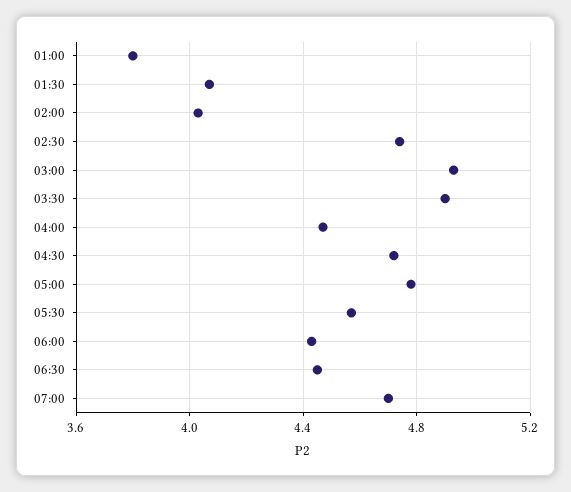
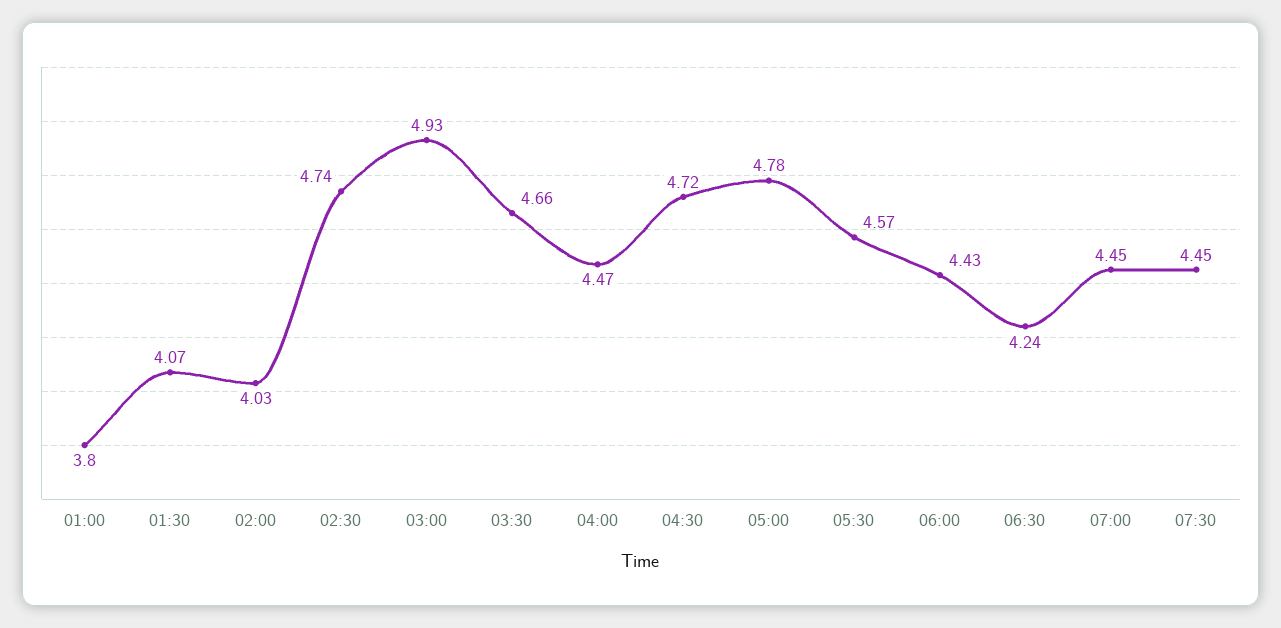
03:30: 4.9 -> 4.66
06:30: 4.45 -> 4.24
07:00: 4.7 -> 4.45
07:30: none -> 4.45

